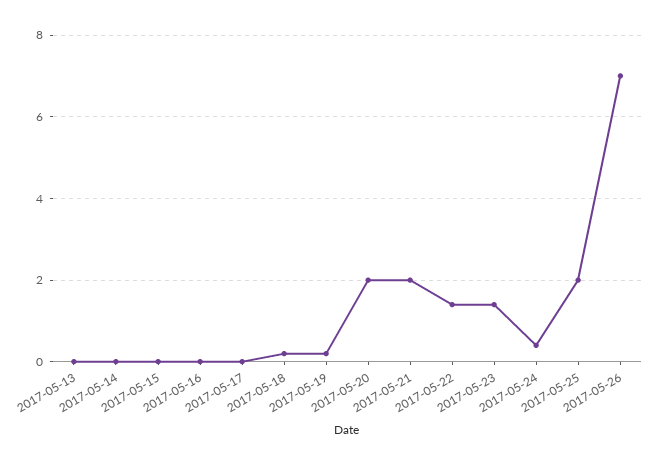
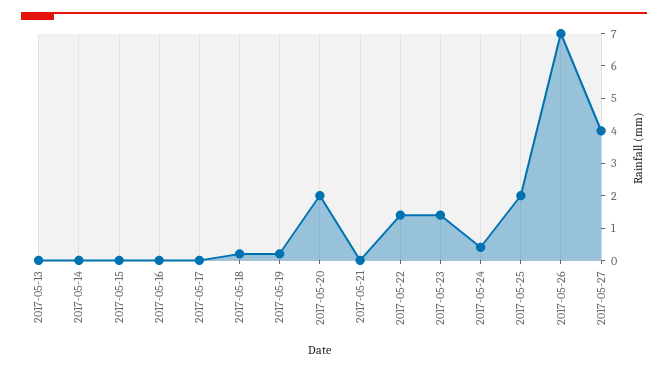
2017-05-21: 2 -> 0
2017-05-27: none -> 4

